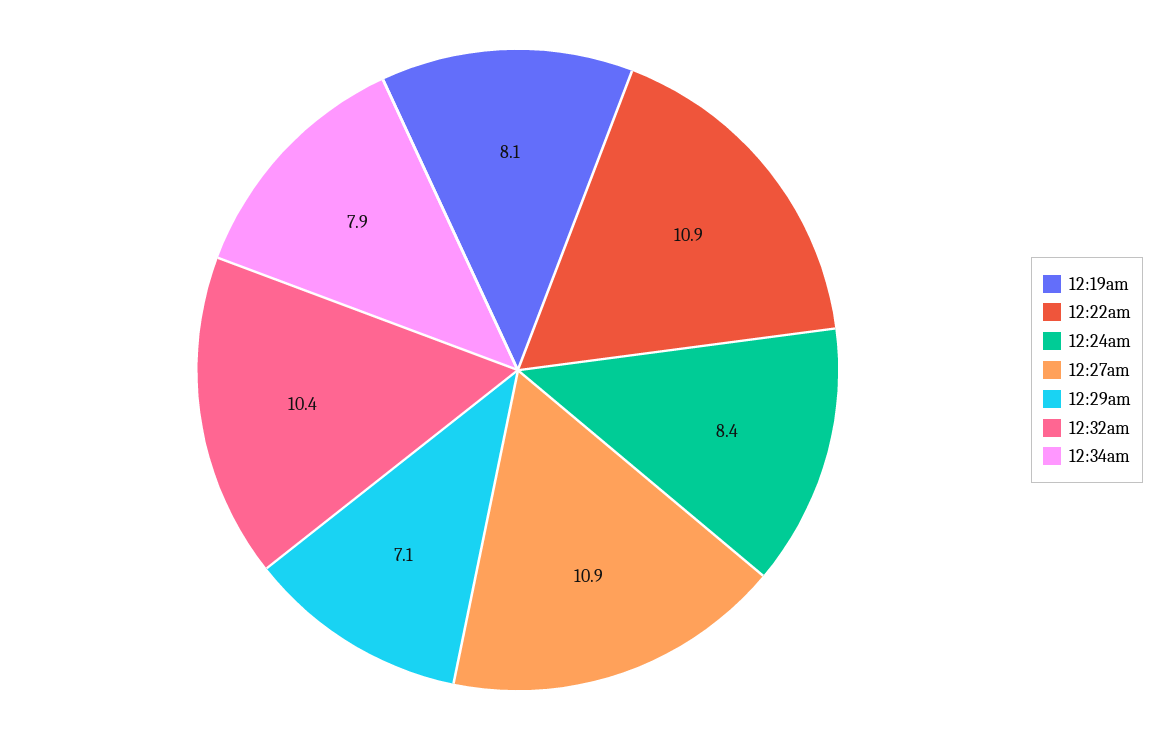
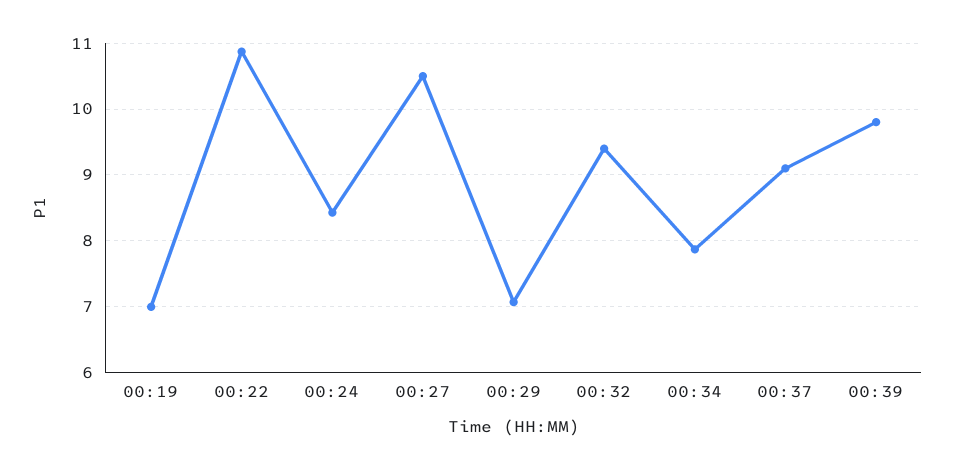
12:19am: 8.1 -> 7
12:27am: 10.9 -> 10.5
12:32am: 10.4 -> 9.4
00:37: none -> 9.1
00:39: none -> 9.8

